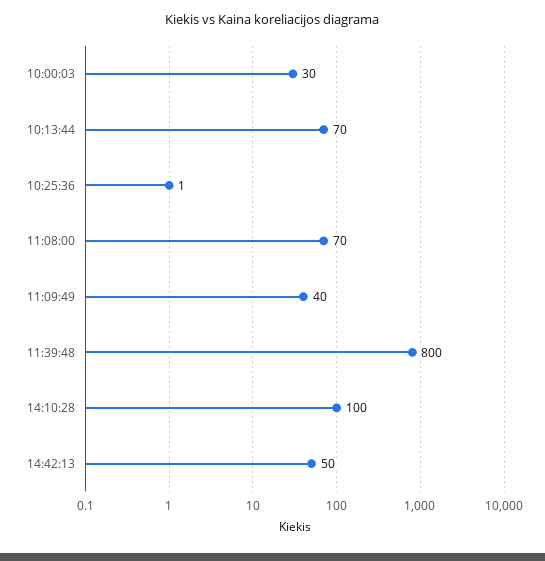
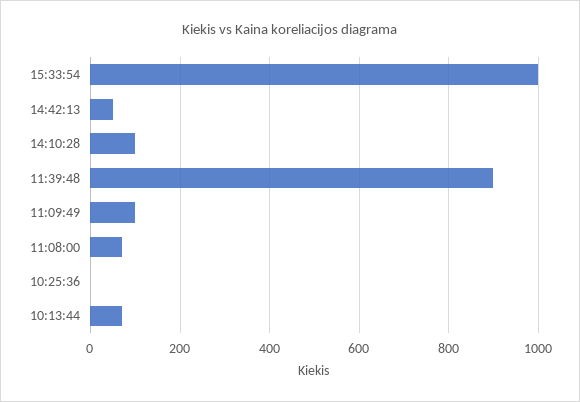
10:00:03: 30 -> none
11:09:49: 40 -> 100
11:39:48: 800 -> 900
15:33:54: none -> 1000

